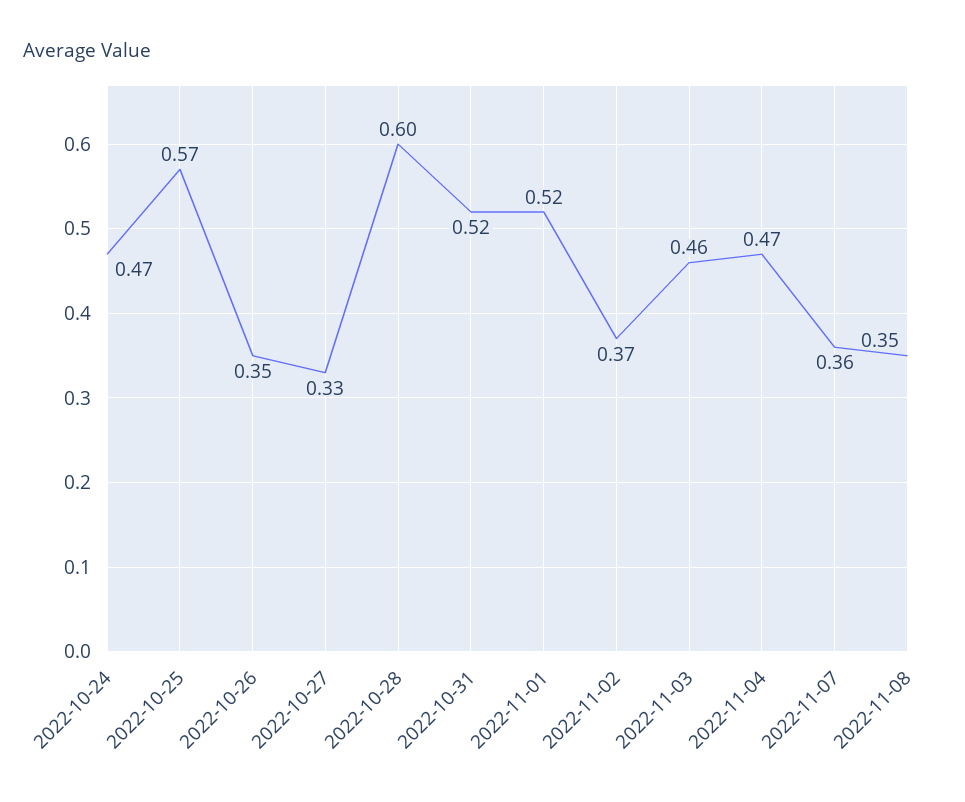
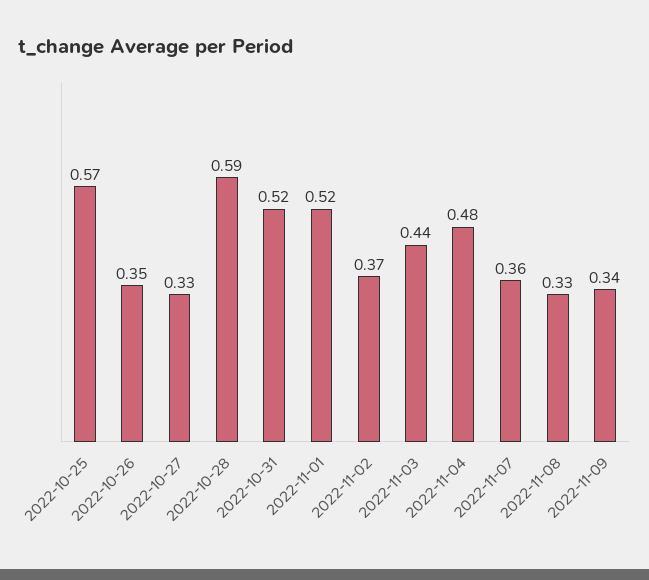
2022-10-24: 0.47 -> none
2022-10-28: 0.6 -> 0.59
2022-11-03: 0.46 -> 0.44
2022-11-04: 0.47 -> 0.48
2022-11-08: 0.35 -> 0.33
2022-11-09: none -> 0.34

